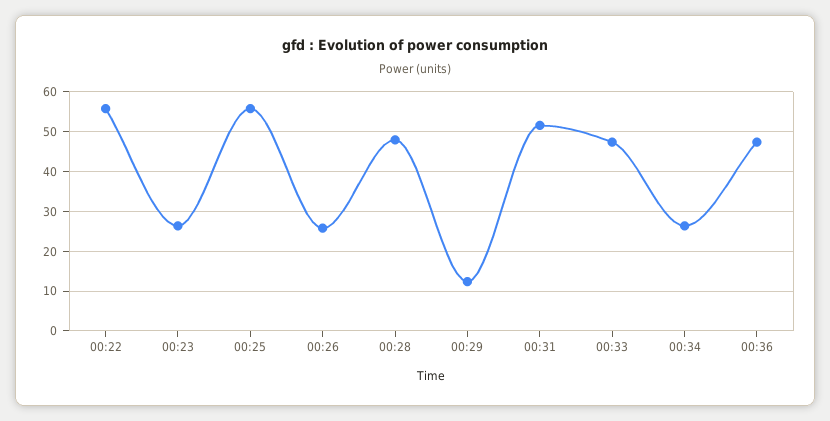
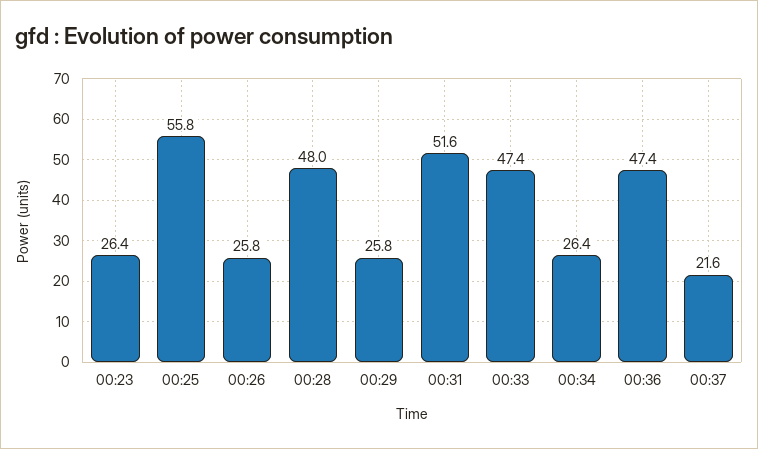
00:22: 56 -> none
00:29: 12 -> 25.8
00:37: none -> 21.6

